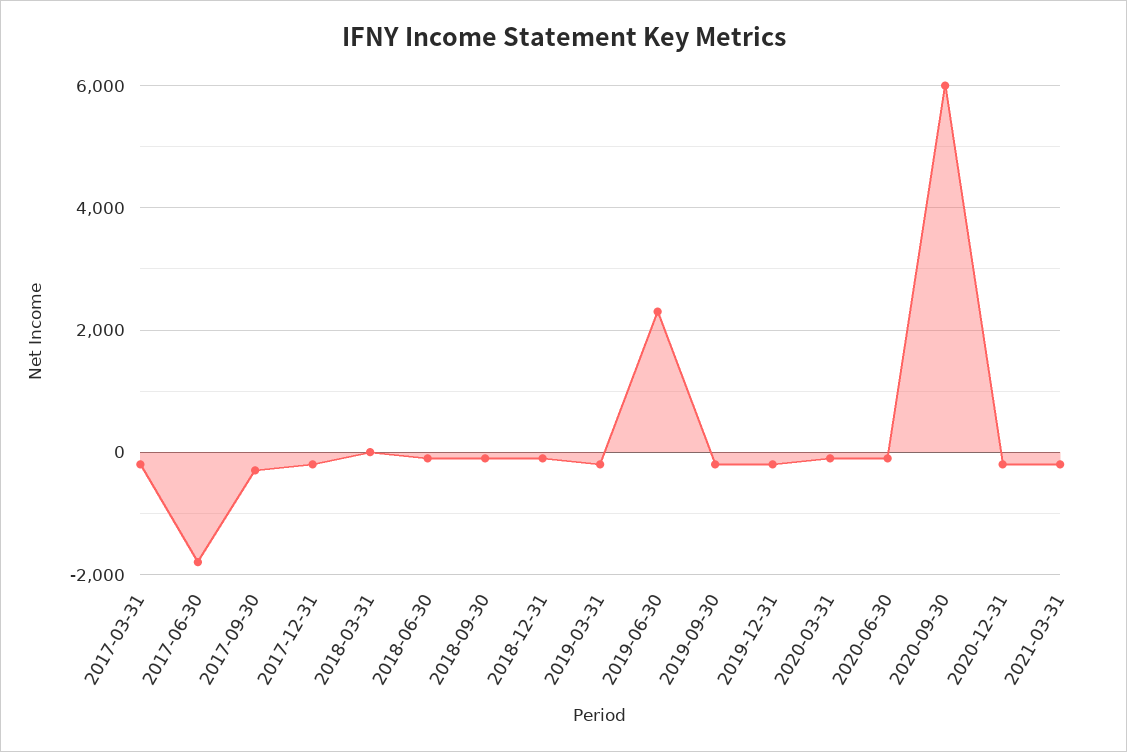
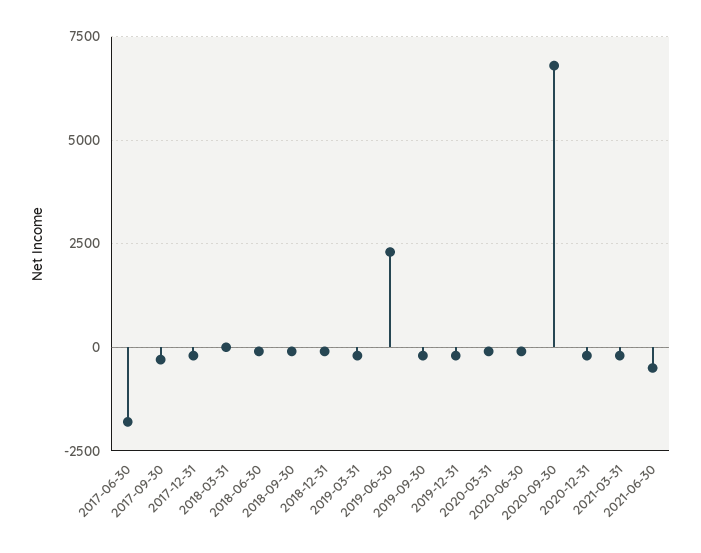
2017-03-31: -200 -> none
2020-09-30: 6000 -> 6750
2021-06-30: none -> -500

